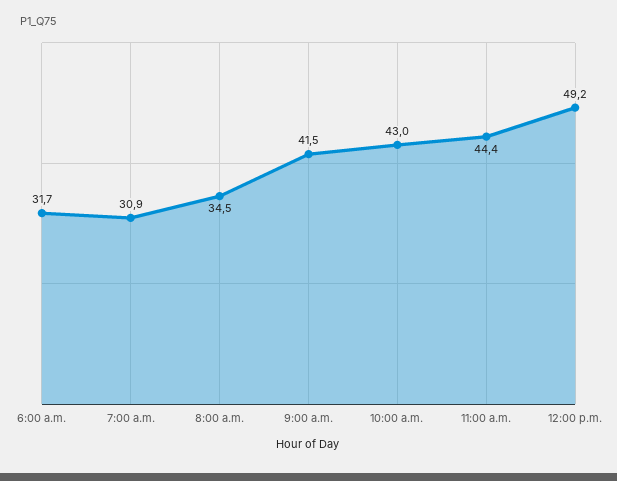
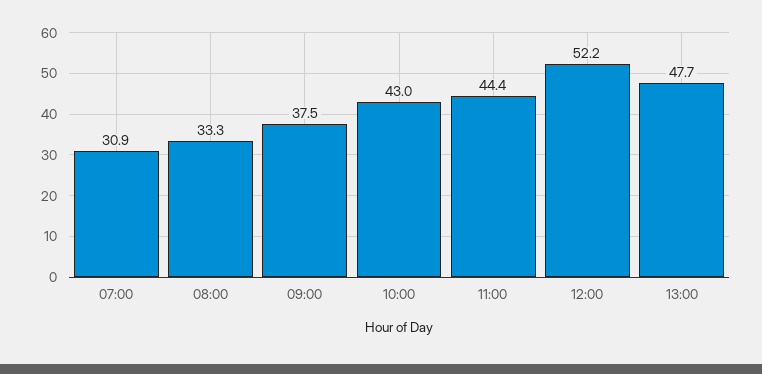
6:00 a.m.: 31.7 -> none
8:00 a.m.: 34.5 -> 33.3
9:00 a.m.: 41.5 -> 37.5
12:00 p.m.: 49.2 -> 52.2
13:00: none -> 47.7

